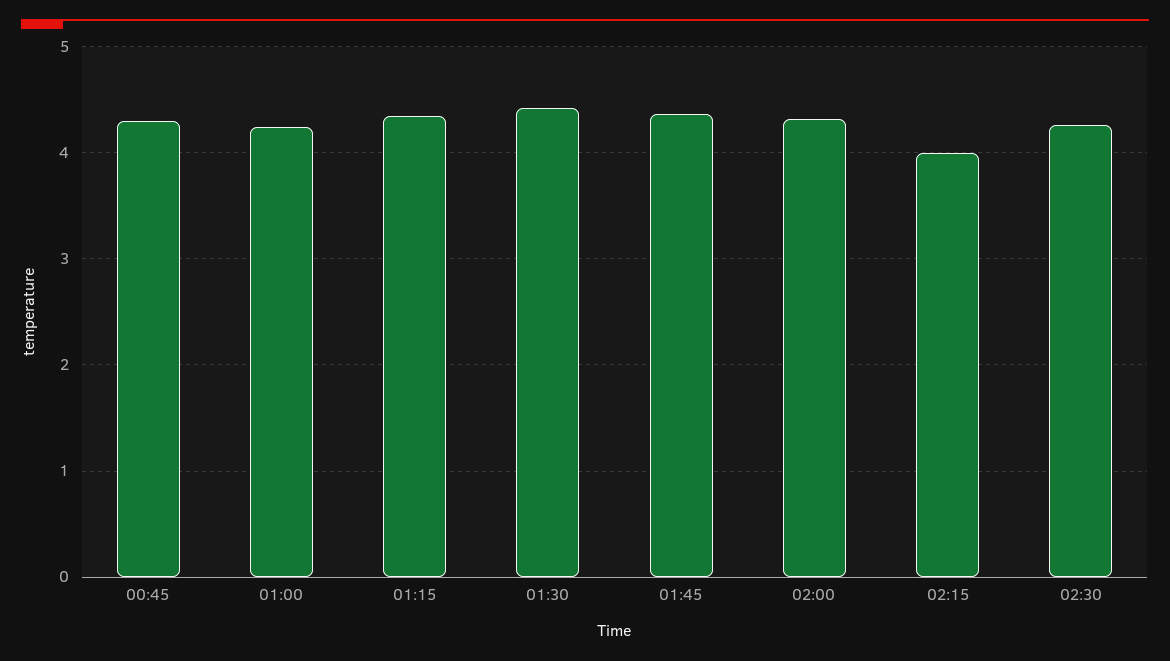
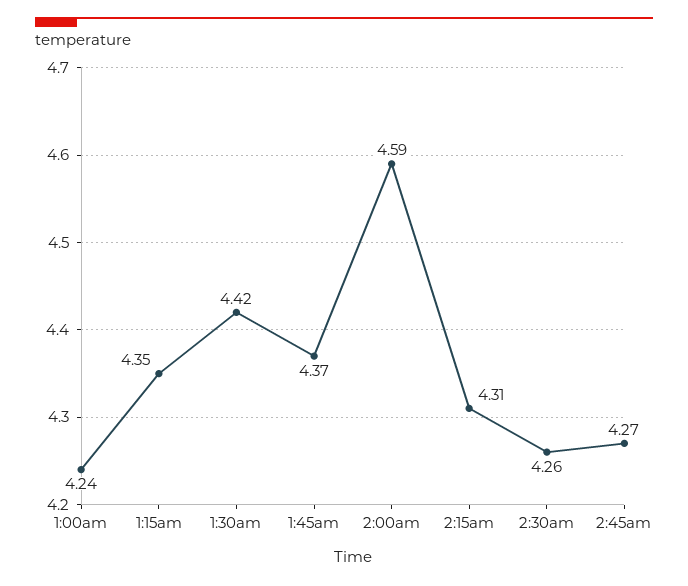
00:45: 4.3 -> none
02:00: 4.3 -> 4.59
02:15: 4 -> 4.31
2:45am: none -> 4.27

